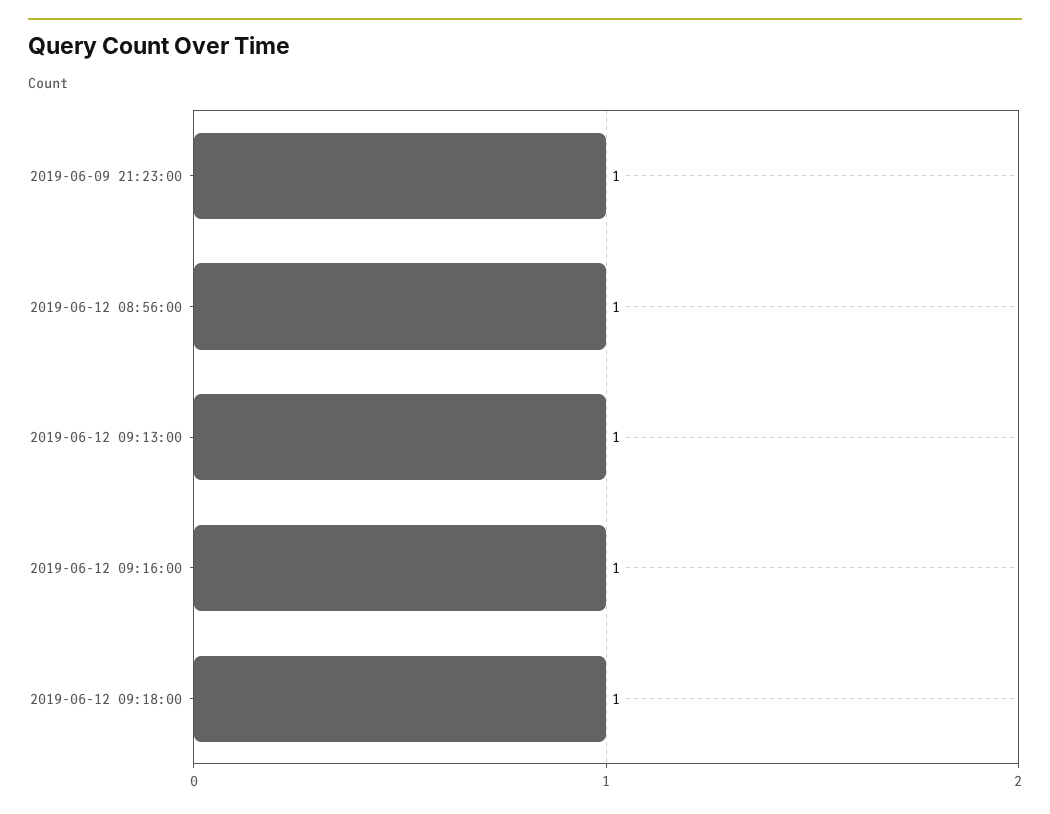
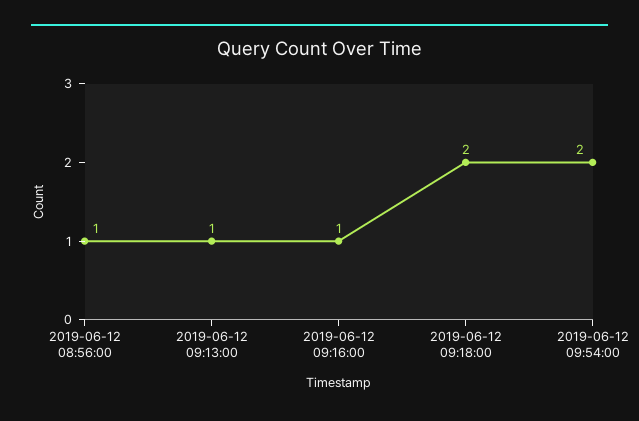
2019-06-09 21:23:00: 1 -> none
2019-06-12 09:18:00: 1 -> 2
2019-06-12 09:54:00: none -> 2

